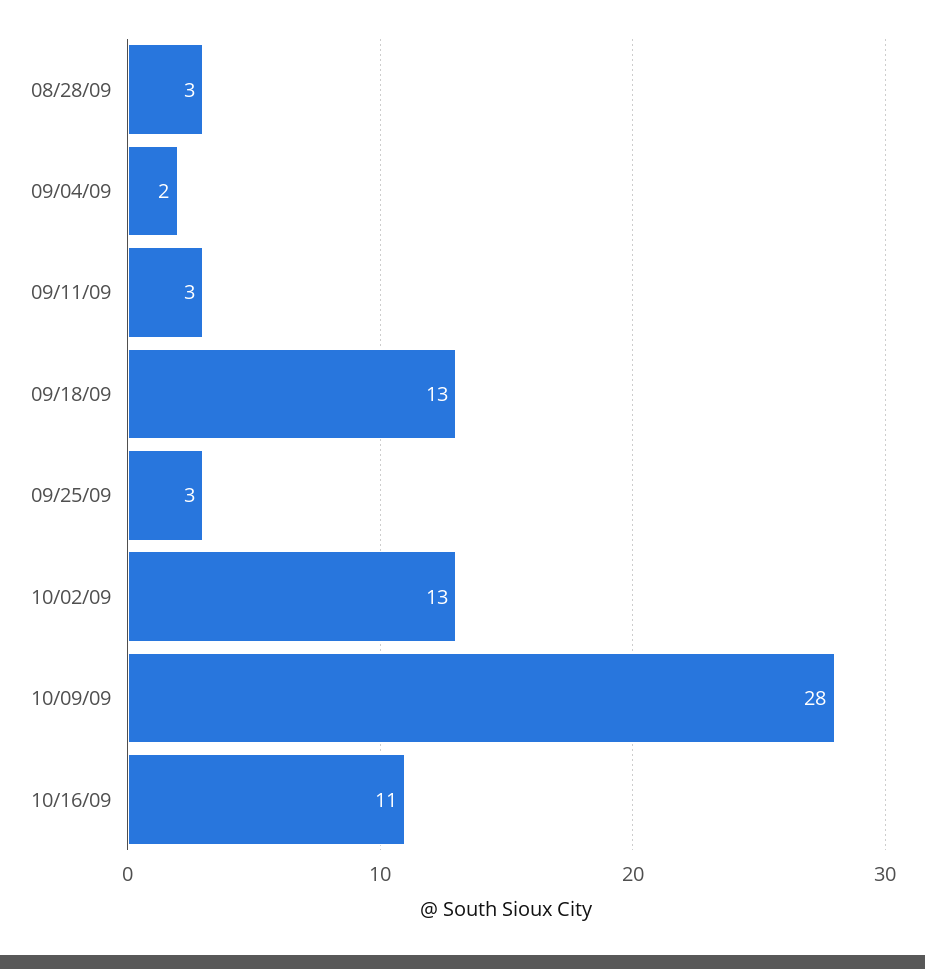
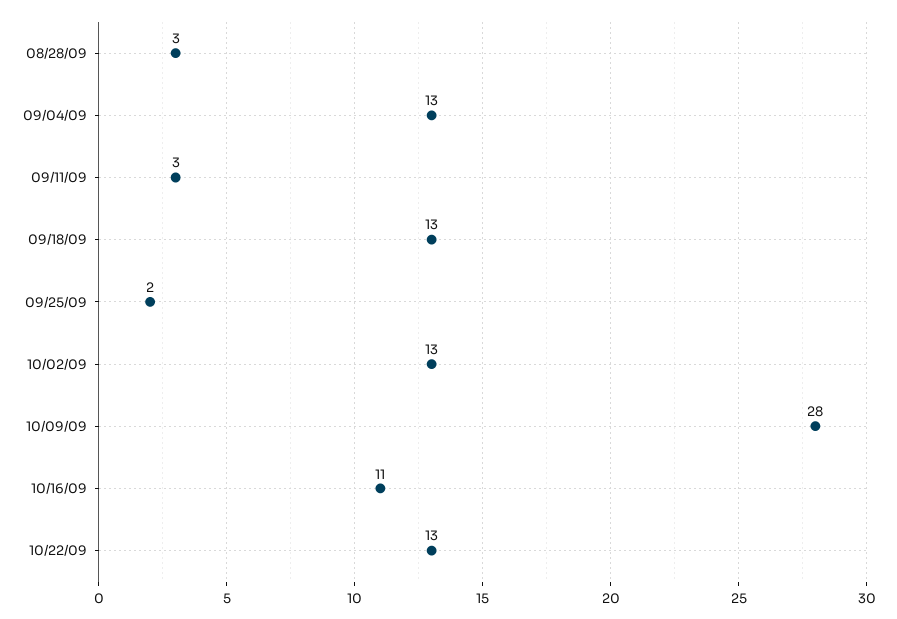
09/04/09: 2 -> 13
09/25/09: 3 -> 2
10/22/09: none -> 13

